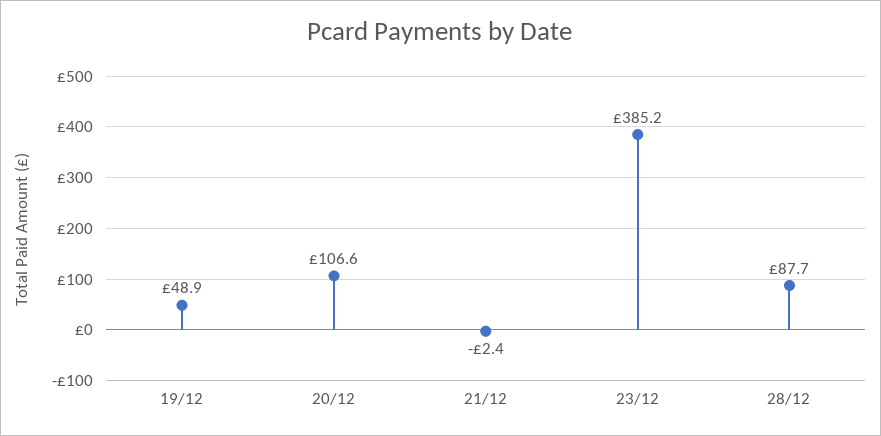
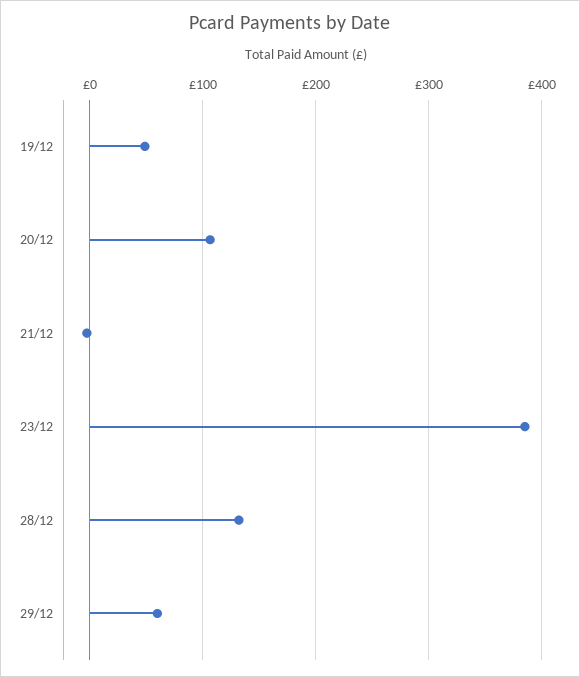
28/12: 87.7 -> 130
29/12: none -> 60

